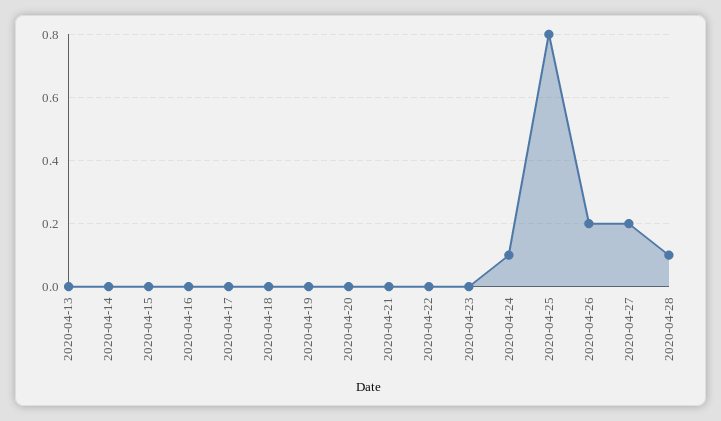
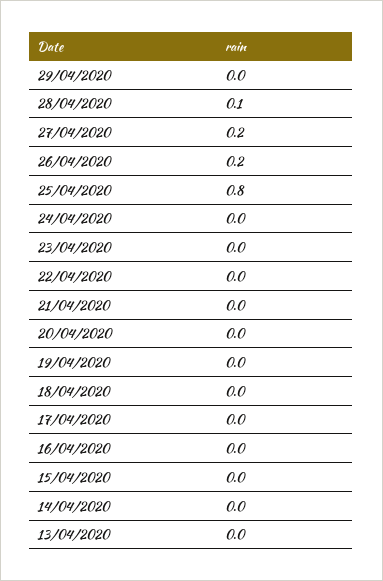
2020-04-24: 0.1 -> 0
29/04/2020: none -> 0

